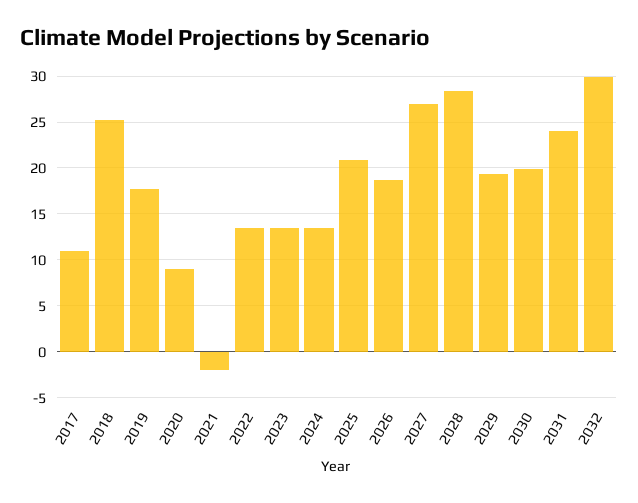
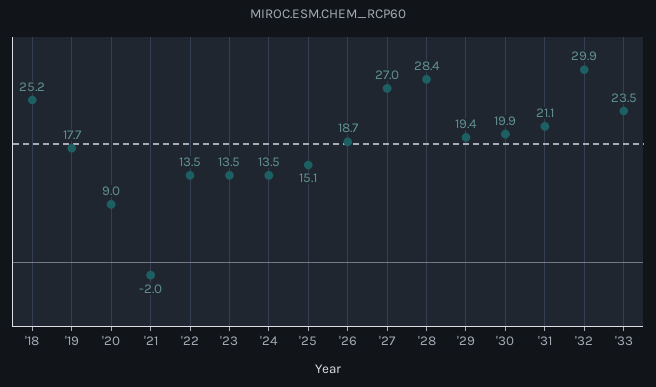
2017: 11 -> none
2025: 21 -> 15.1
2031: 24 -> 21.1
'33: none -> 23.5

